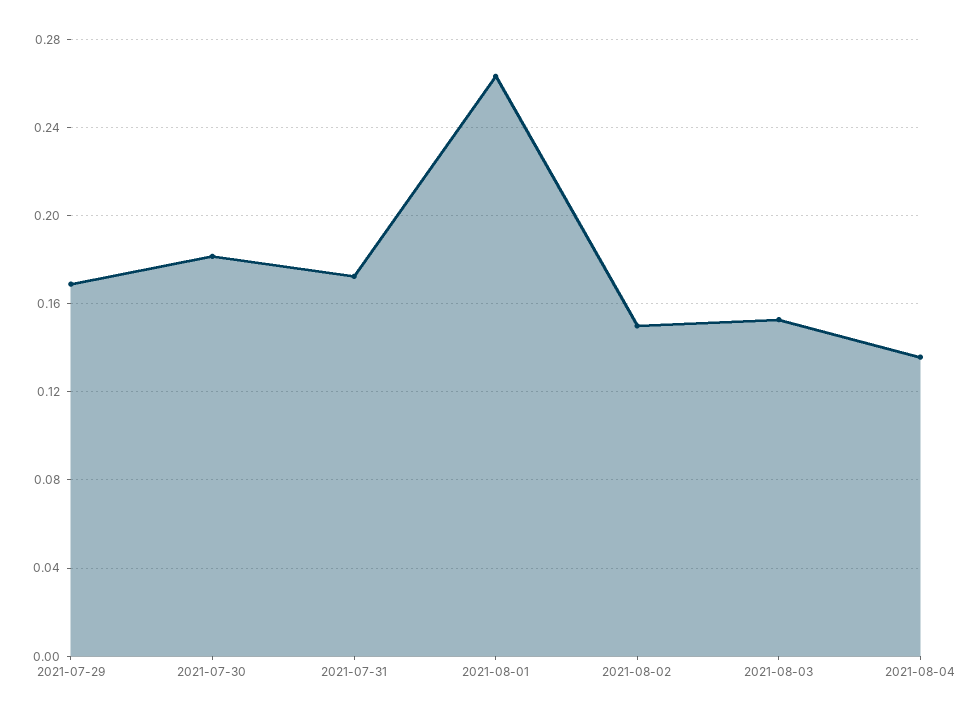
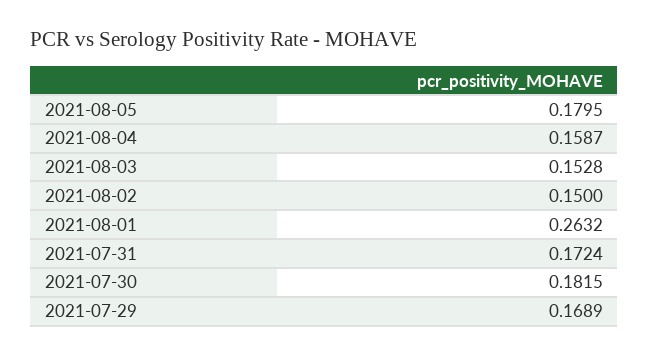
2021-08-04: 0.135 -> 0.1587
2021-08-05: none -> 0.1795

